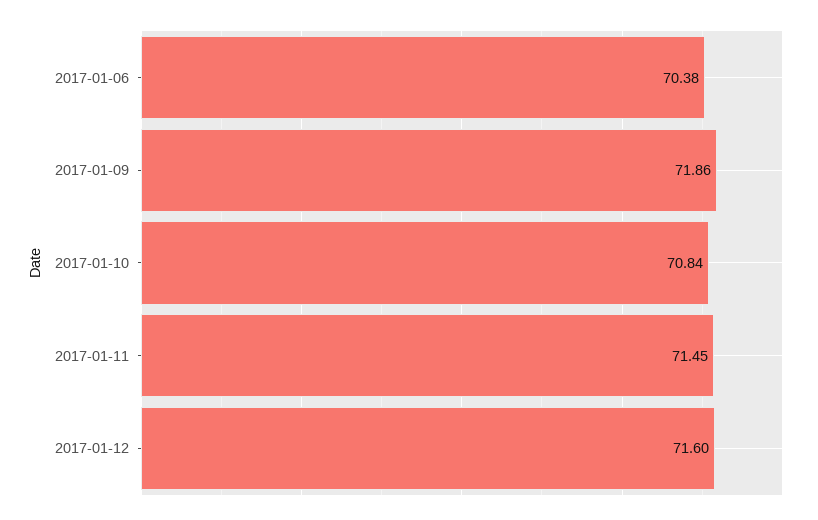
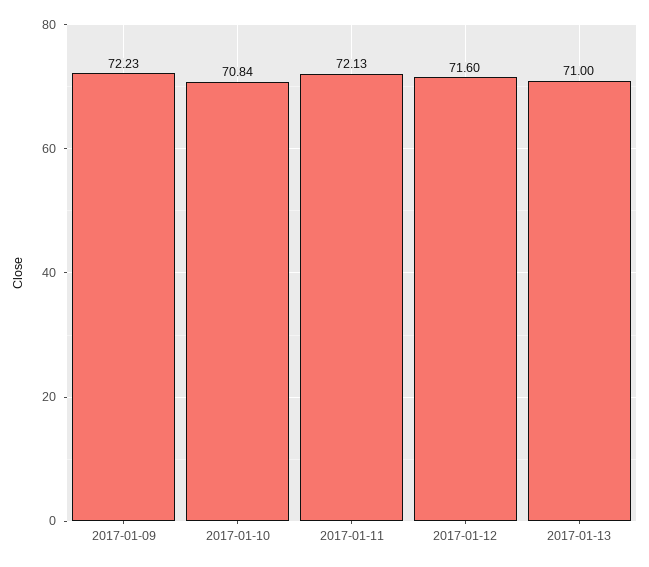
2017-01-06: 70.38 -> none
2017-01-09: 71.86 -> 72.23
2017-01-11: 71.45 -> 72.13
2017-01-13: none -> 71

